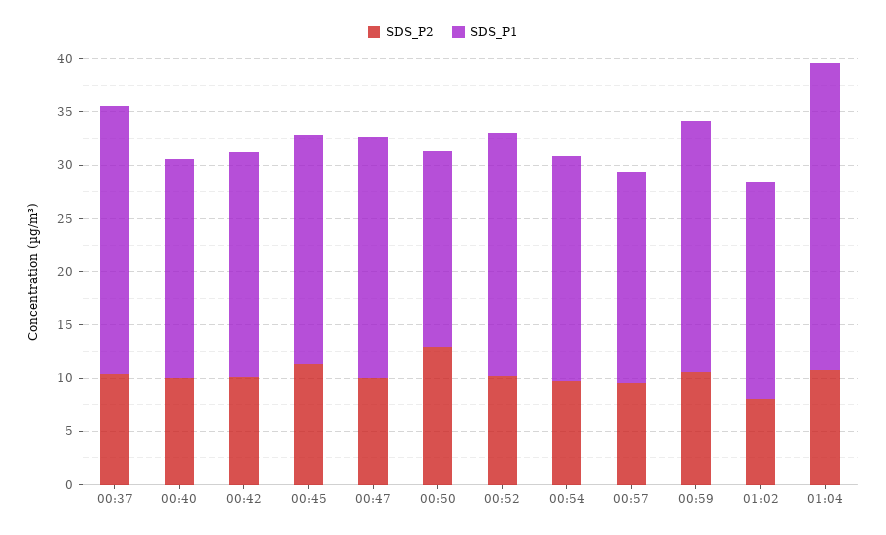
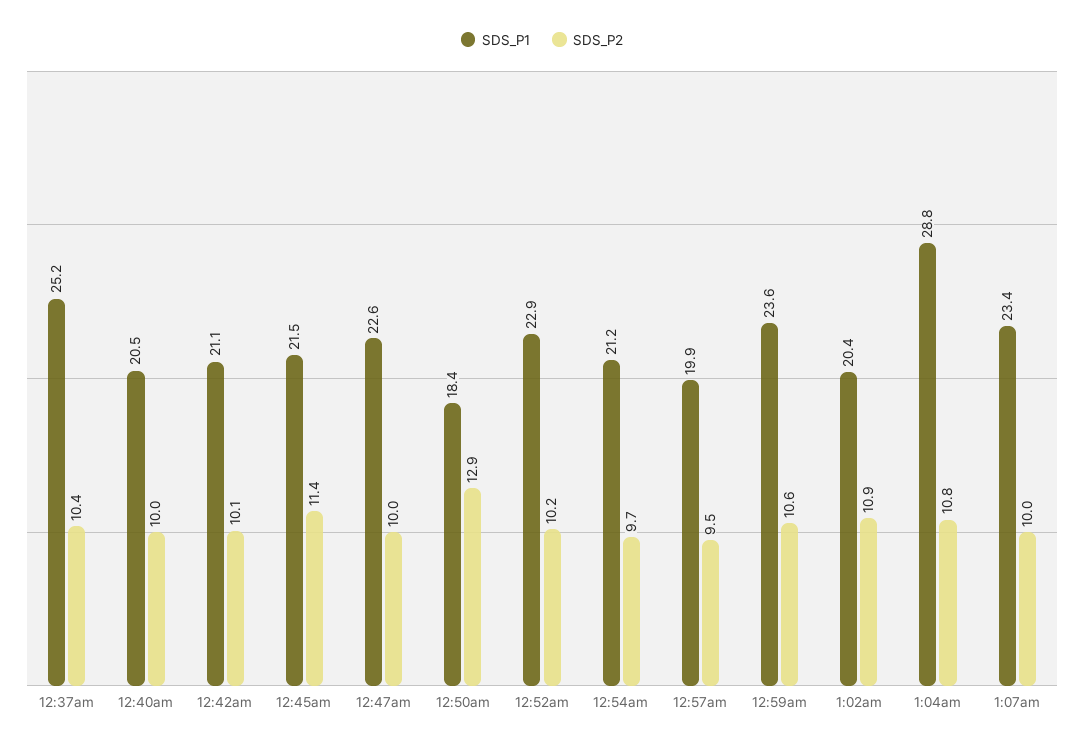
SDS_P2, 01:02: 8 -> 10.9
SDS_P1, 1:07am: none -> 23.4
SDS_P2, 1:07am: none -> 10

